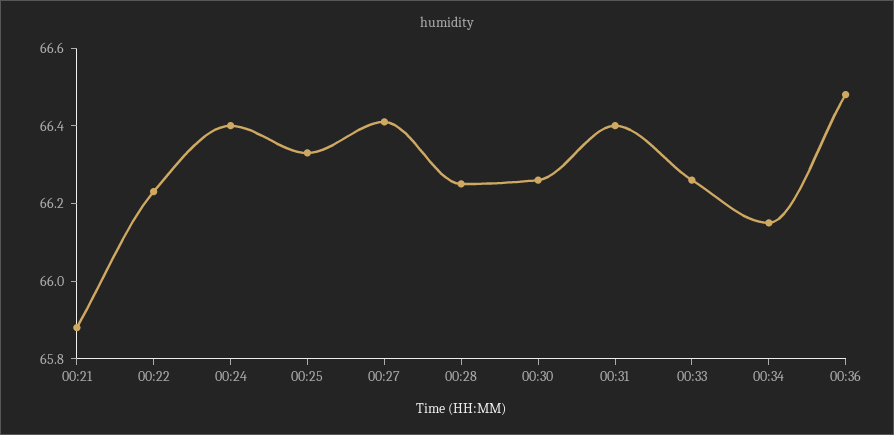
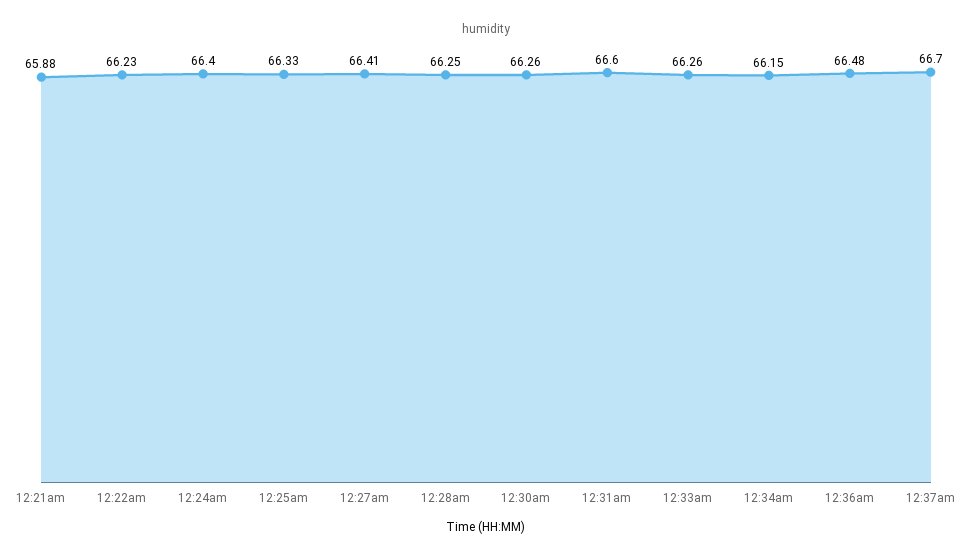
00:31: 66.4 -> 66.6
12:37am: none -> 66.7

